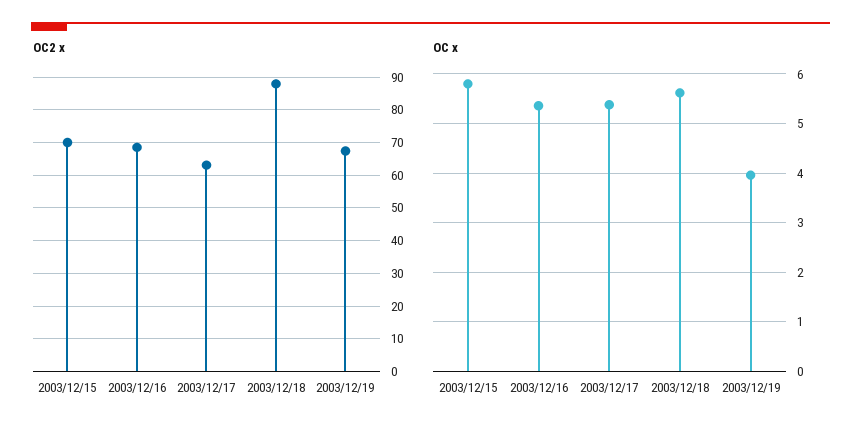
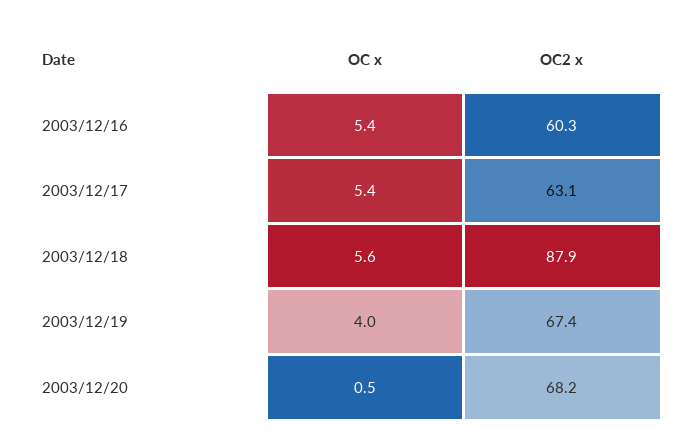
OC2 x, 2003/12/15: 70 -> none
OC2 x, 2003/12/16: 68 -> 60.3
OC x, 2003/12/15: 5.8 -> none
OC x, 2003/12/20: none -> 0.5
OC2 x, 2003/12/20: none -> 68.2

